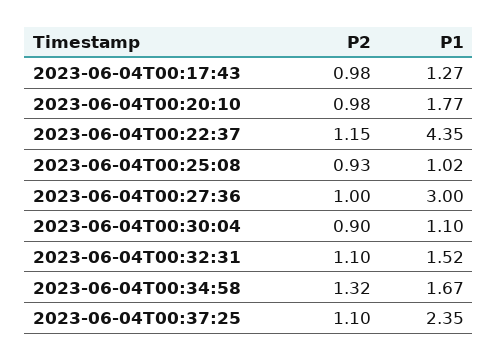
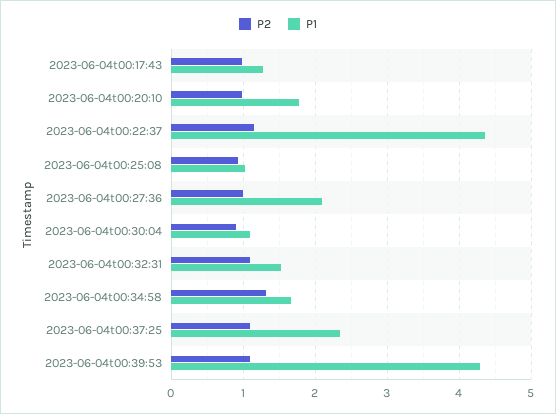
P1, 2023-06-04T00:27:36: 3 -> 2.1
P2, 2023-06-04t00:39:53: none -> 1.1
P1, 2023-06-04t00:39:53: none -> 4.3

